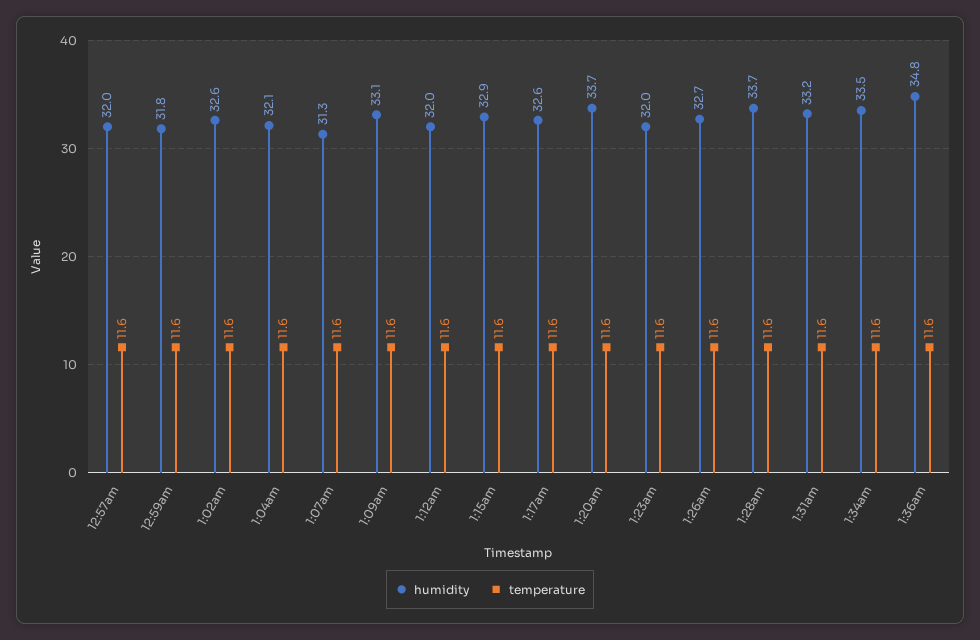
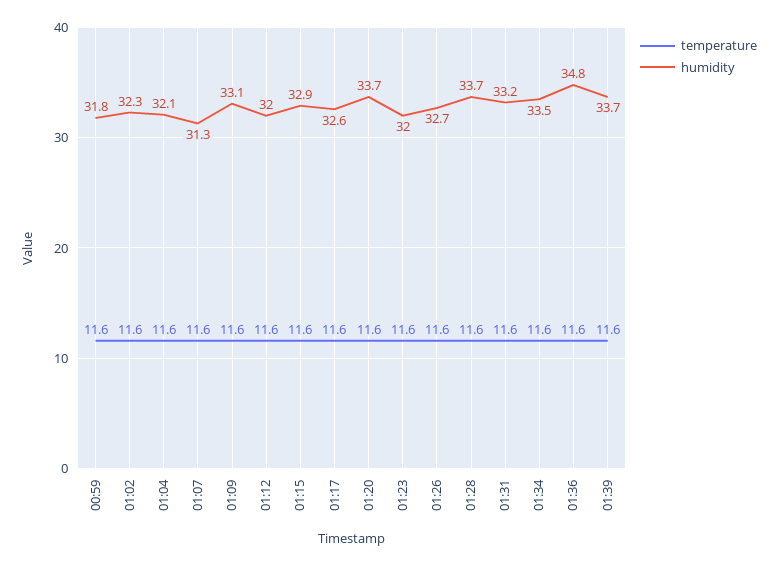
humidity, 12:57am: 32 -> none
temperature, 12:57am: 11.6 -> none
humidity, 1:02am: 32.6 -> 32.3
temperature, 01:39: none -> 11.6
humidity, 01:39: none -> 33.7

